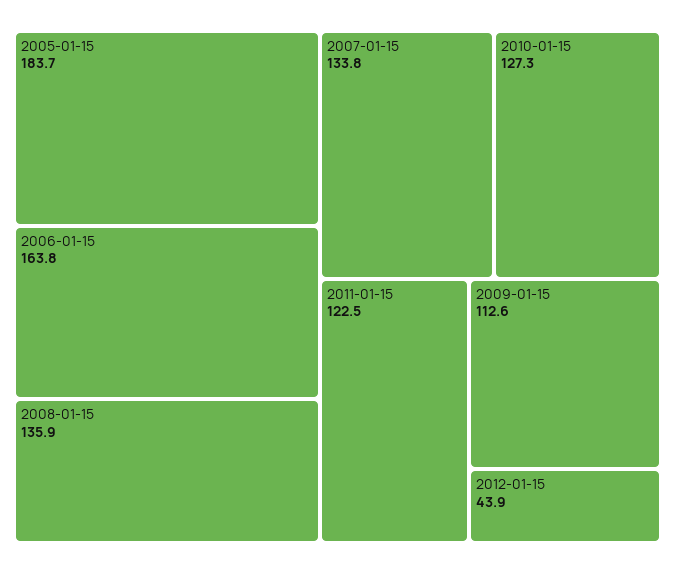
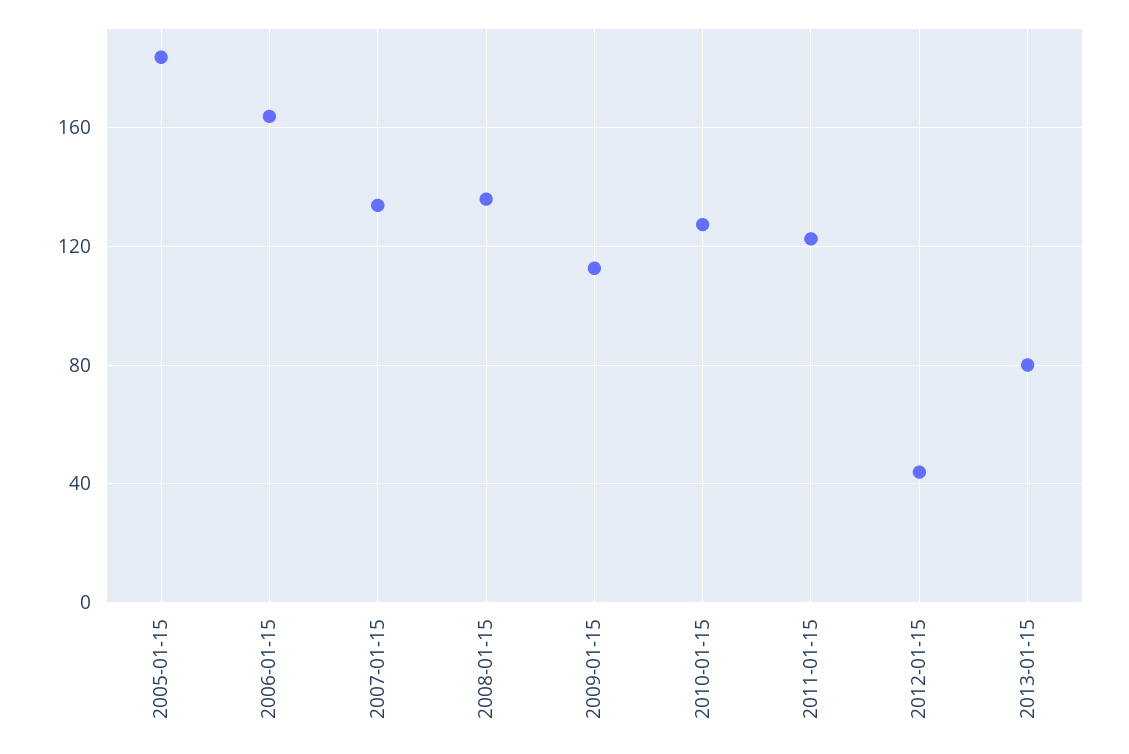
2013-01-15: none -> 80

